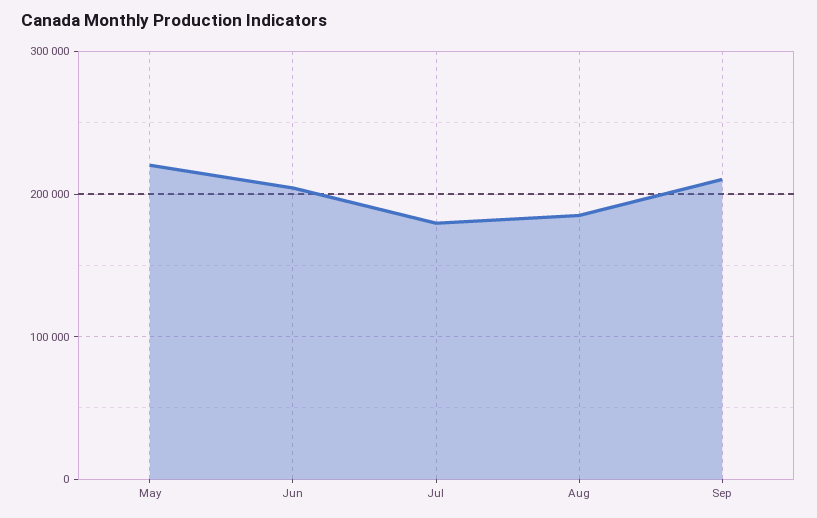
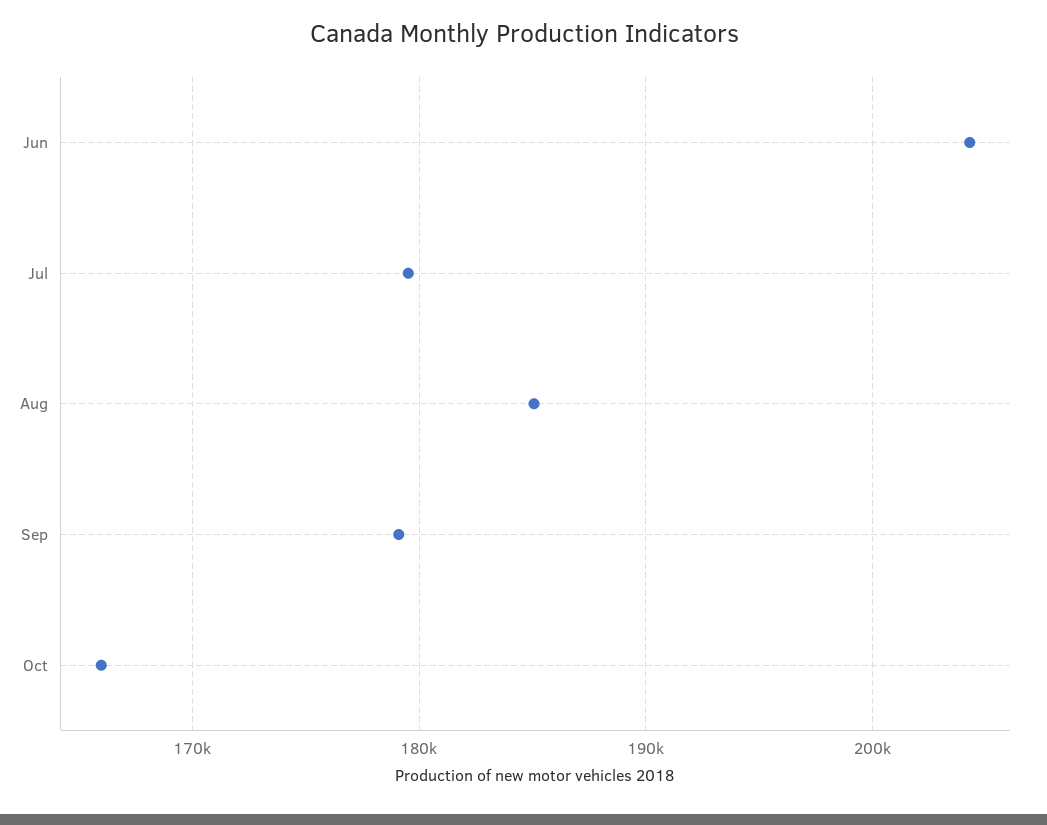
May: 220000 -> none
Sep: 210000 -> 179000
Oct: none -> 166000

